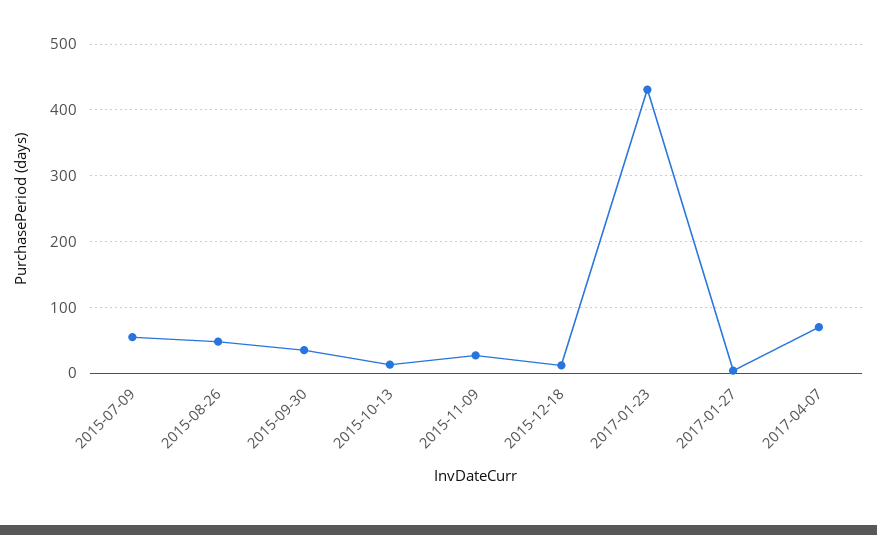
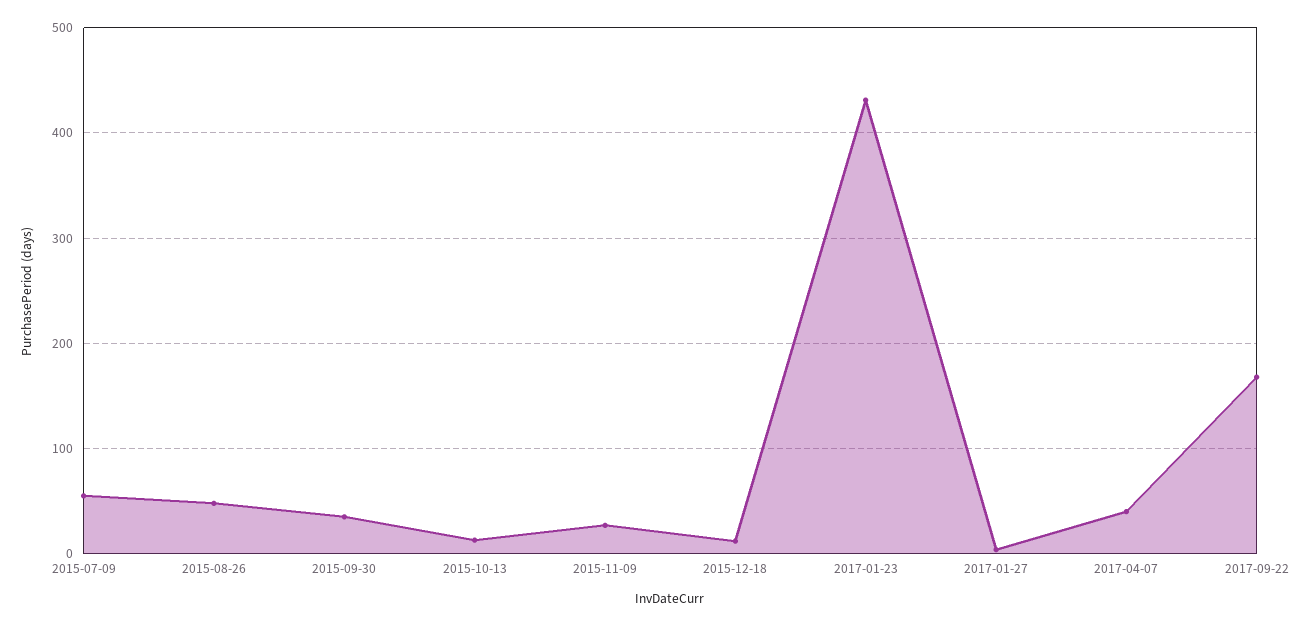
2017-04-07: 70 -> 40
2017-09-22: none -> 170

